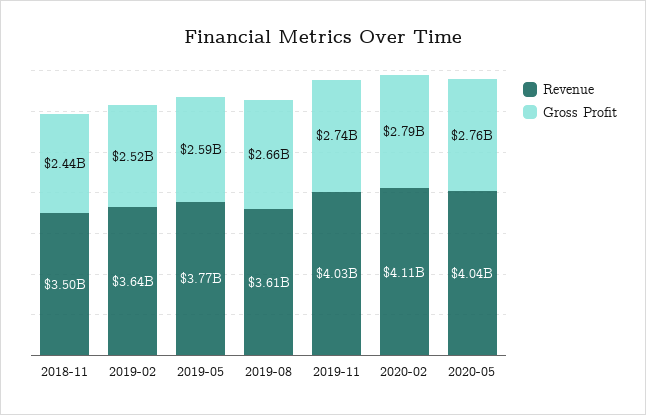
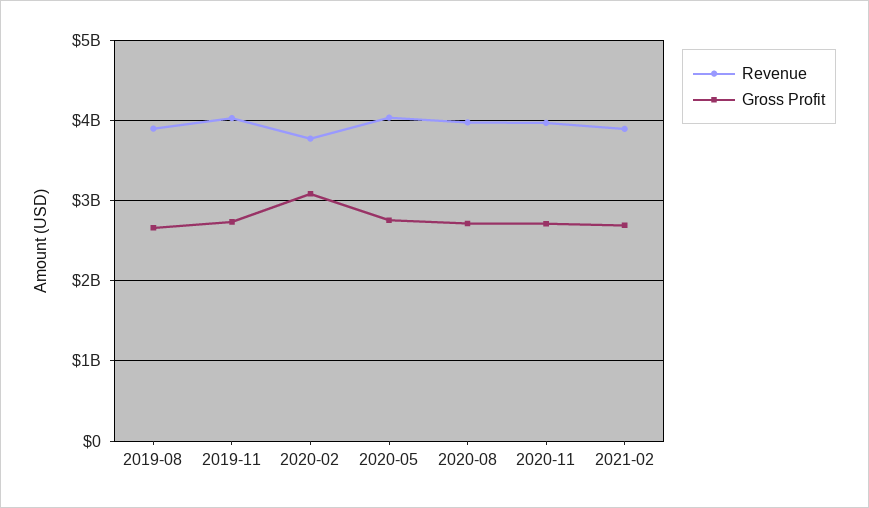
Revenue, 2018-11: 3500000000 -> none
Gross Profit, 2018-11: 2440000000 -> none
Revenue, 2019-02: 3640000000 -> none
Gross Profit, 2019-02: 2520000000 -> none
Revenue, 2019-05: 3770000000 -> none
Gross Profit, 2019-05: 2590000000 -> none
Revenue, 2019-08: 3610000000 -> 3900000000
Revenue, 2020-02: 4110000000 -> 3800000000
Gross Profit, 2020-02: 2790000000 -> 3100000000
Revenue, 2020-08: none -> 4000000000
Gross Profit, 2020-08: none -> 2700000000
Revenue, 2020-11: none -> 4000000000
Gross Profit, 2020-11: none -> 2700000000
Revenue, 2021-02: none -> 3900000000
Gross Profit, 2021-02: none -> 2700000000

